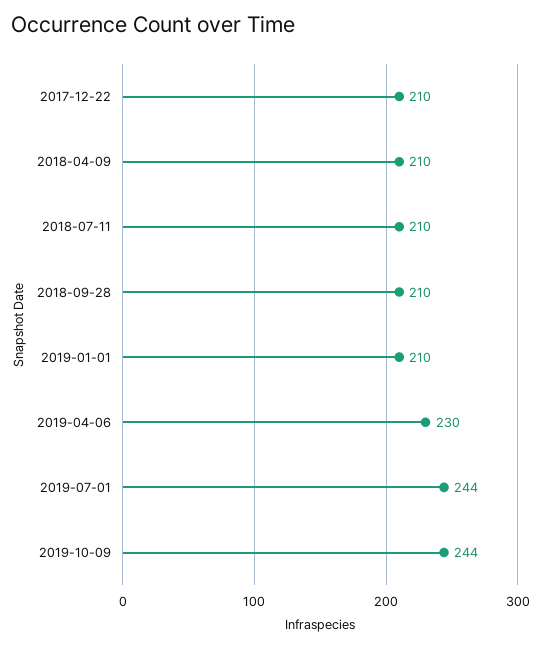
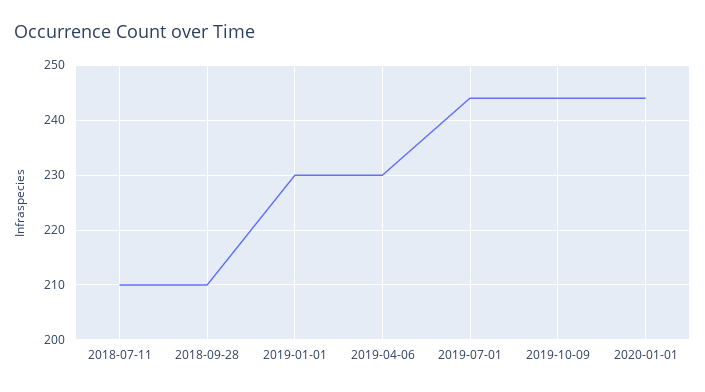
2017-12-22: 210 -> none
2018-04-09: 210 -> none
2019-01-01: 210 -> 230
2020-01-01: none -> 245

